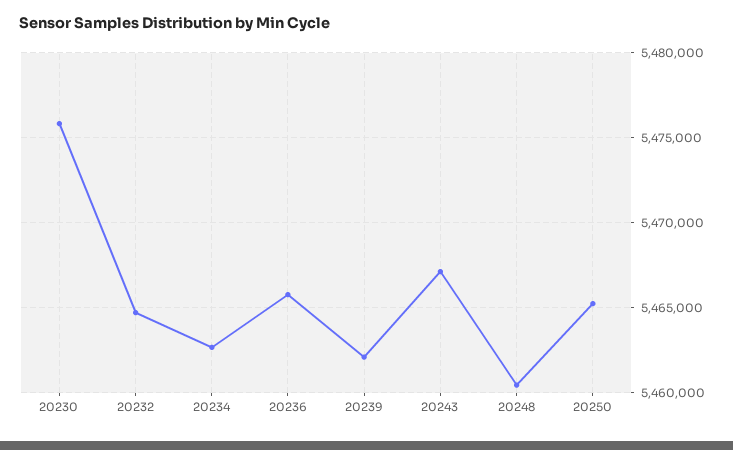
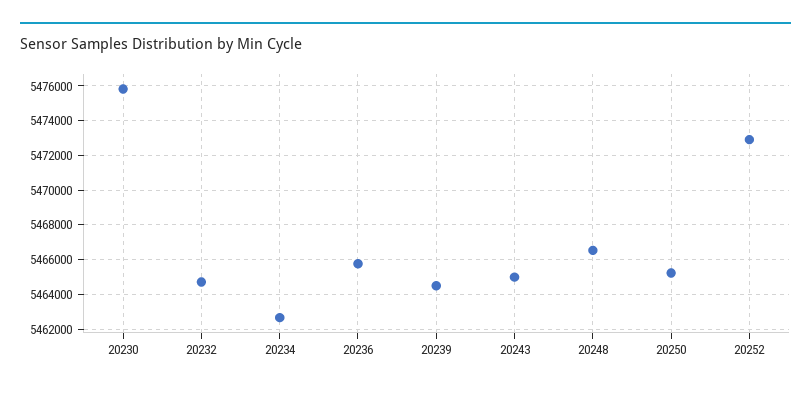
20239: 5462000 -> 5464500
20243: 5467000 -> 5465000
20248: 5460500 -> 5466500
20252: none -> 5473000

